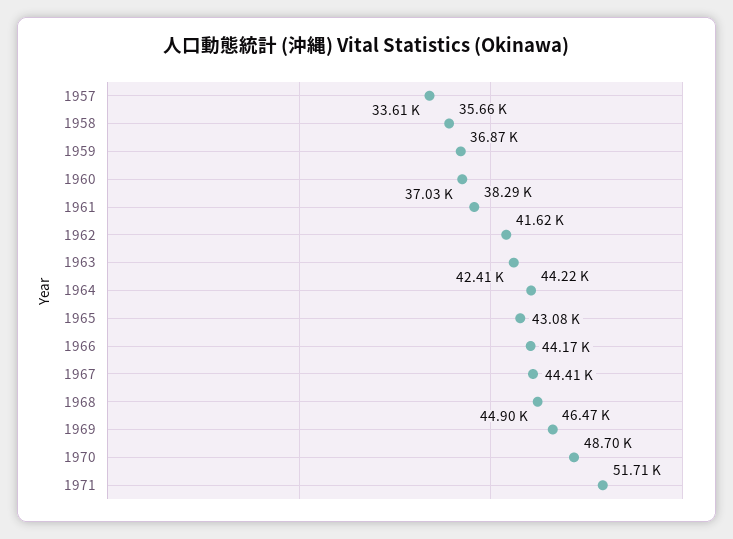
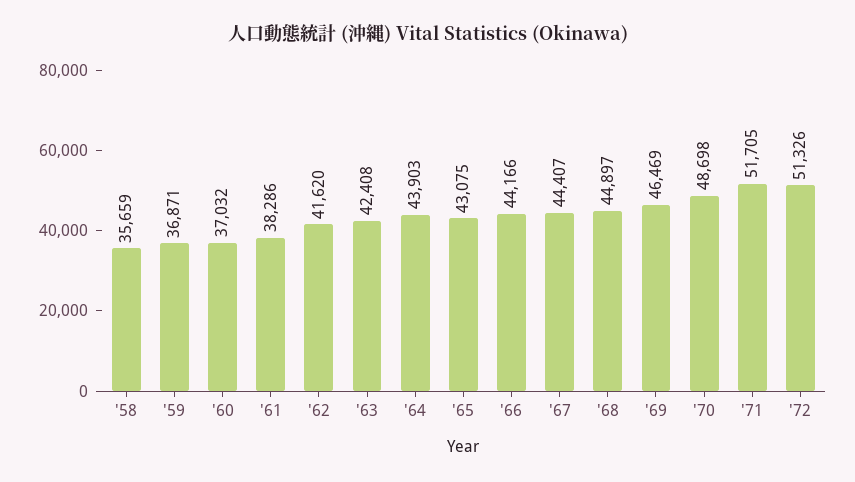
1957: 33610 -> none
1964: 44220 -> 43903
'72: none -> 51326

